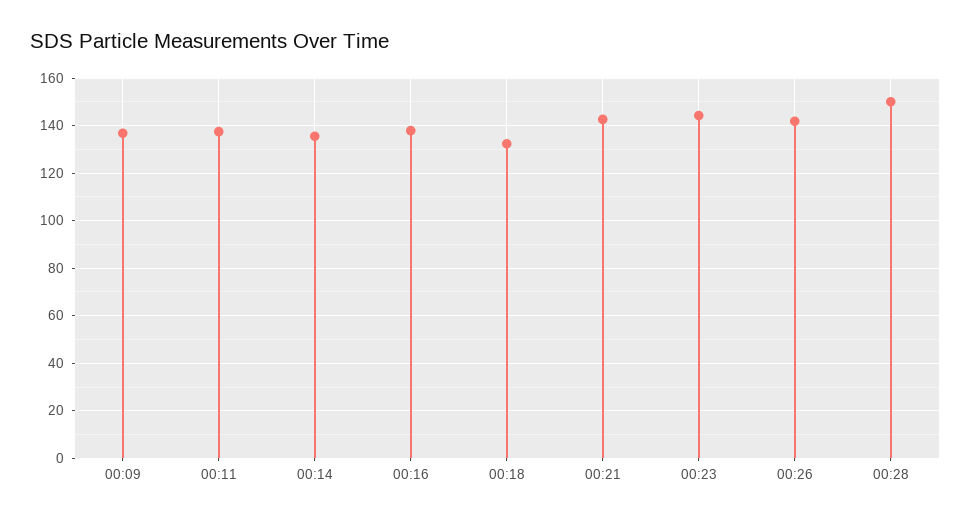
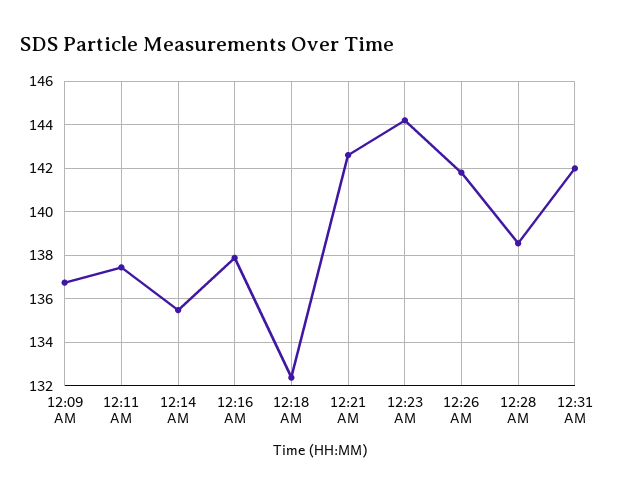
00:28: 150 -> 138.5
12:31 AM: none -> 142

